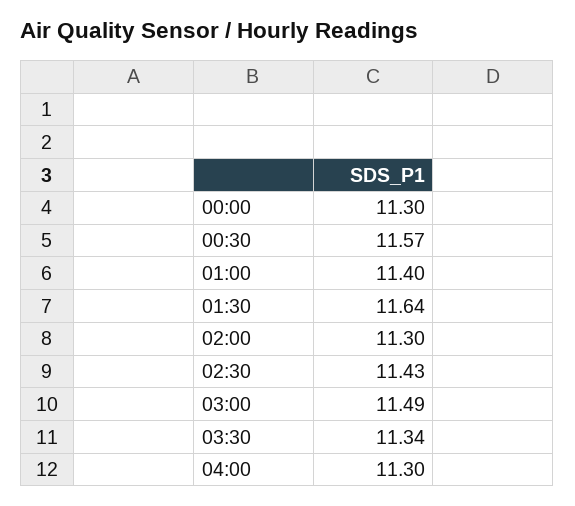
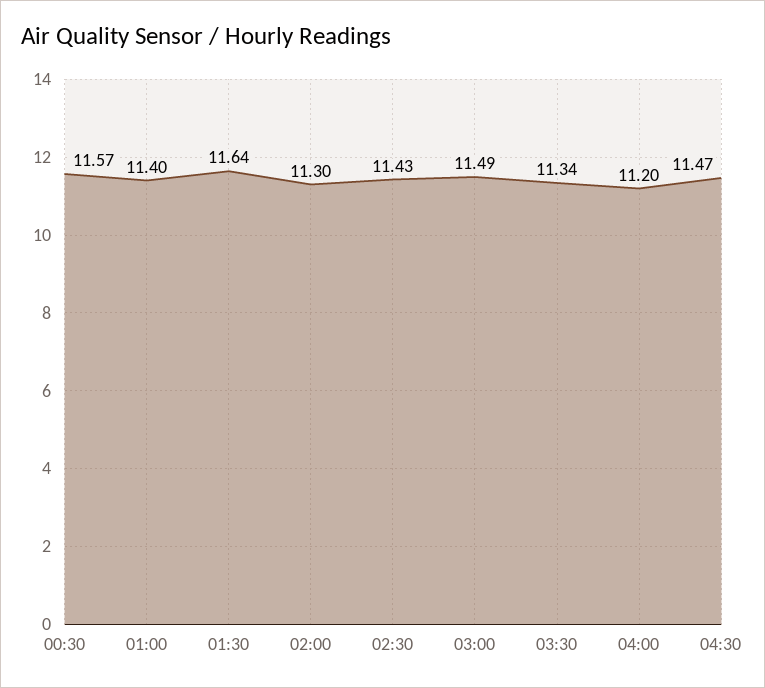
00:00: 11.3 -> none
04:00: 11.3 -> 11.2
04:30: none -> 11.47

